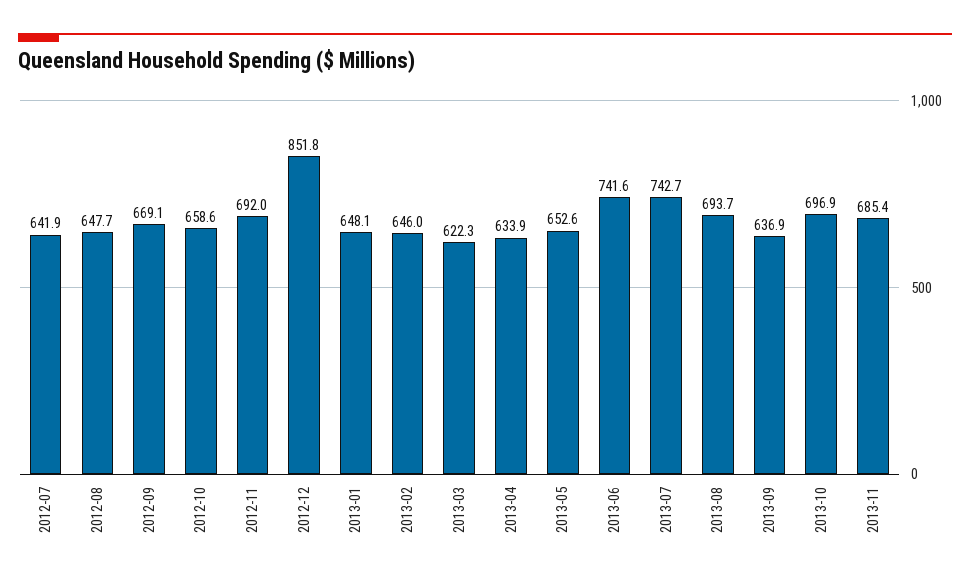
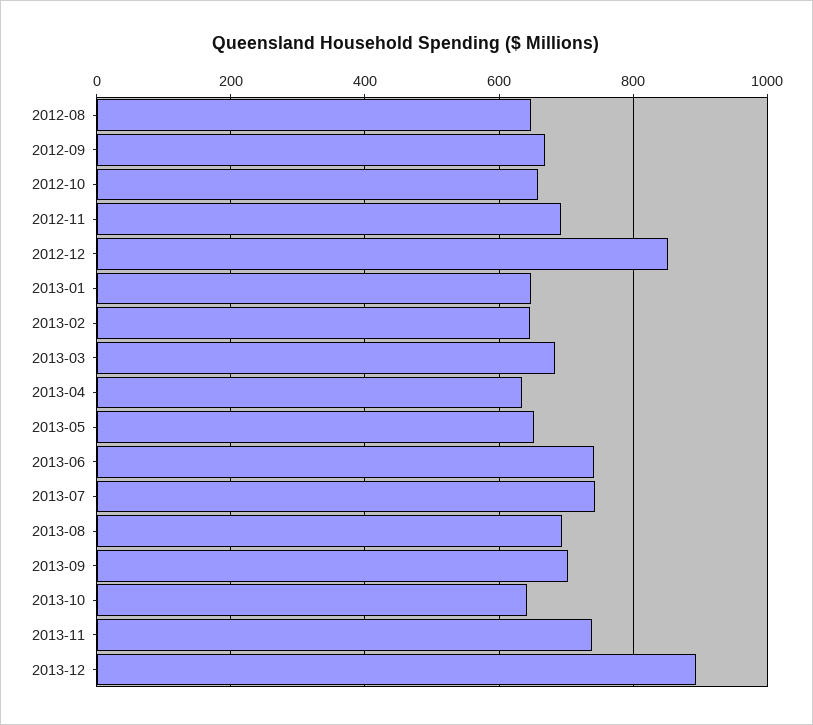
2012-07: 641.9 -> none
2013-03: 622.3 -> 680
2013-09: 636.9 -> 700
2013-10: 696.9 -> 640
2013-11: 685.4 -> 740
2013-12: none -> 900

